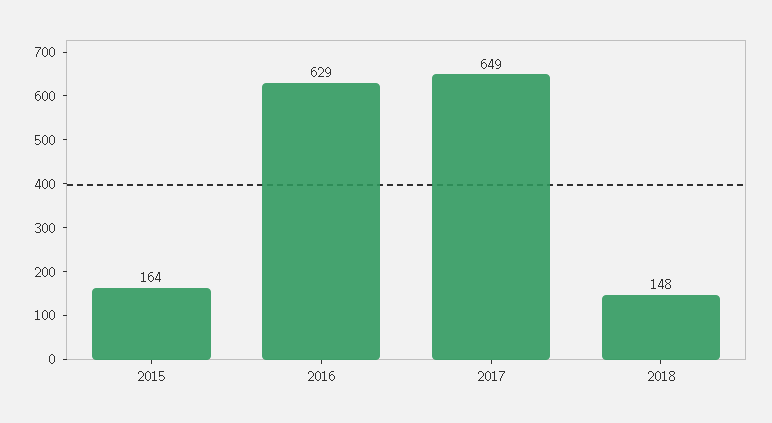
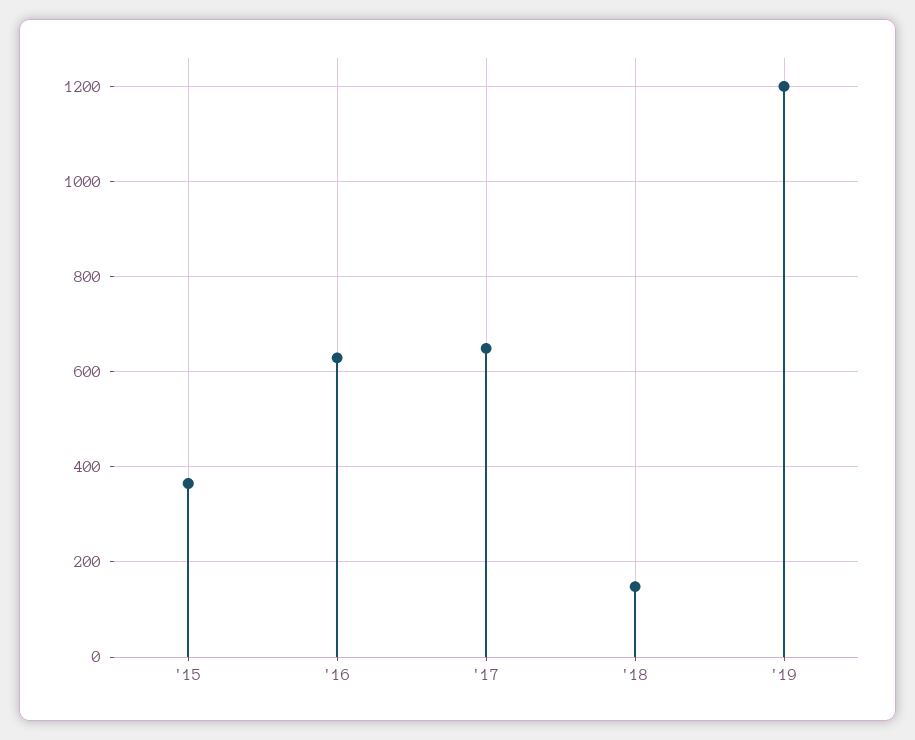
2015: 164 -> 360
'19: none -> 1200

